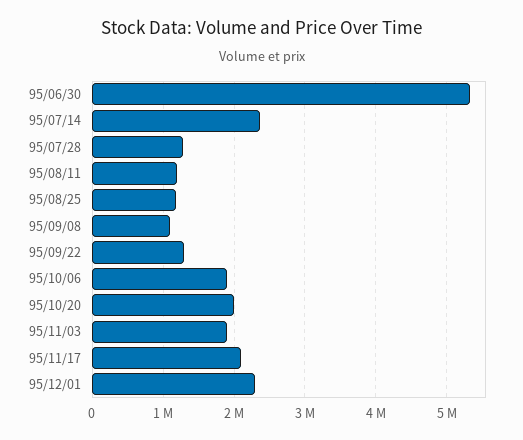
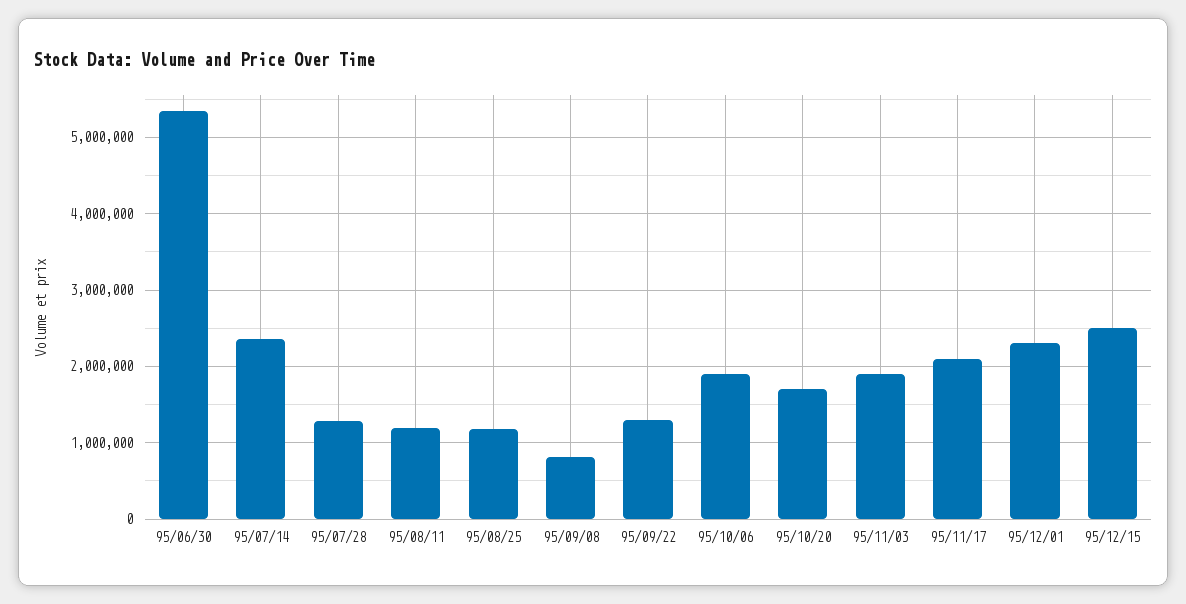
95/09/08: 1100000 -> 800000
95/10/20: 2000000 -> 1700000
95/12/15: none -> 2500000

